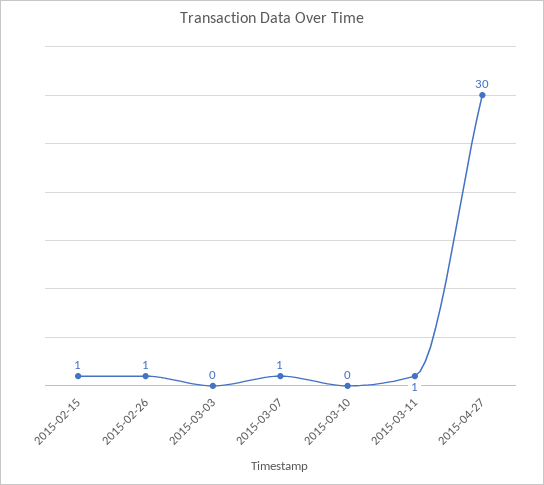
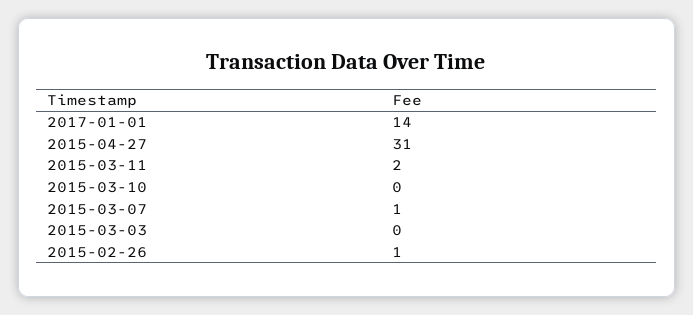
2015-02-15: 1 -> none
2015-03-11: 1 -> 2
2015-04-27: 30 -> 31
2017-01-01: none -> 14

